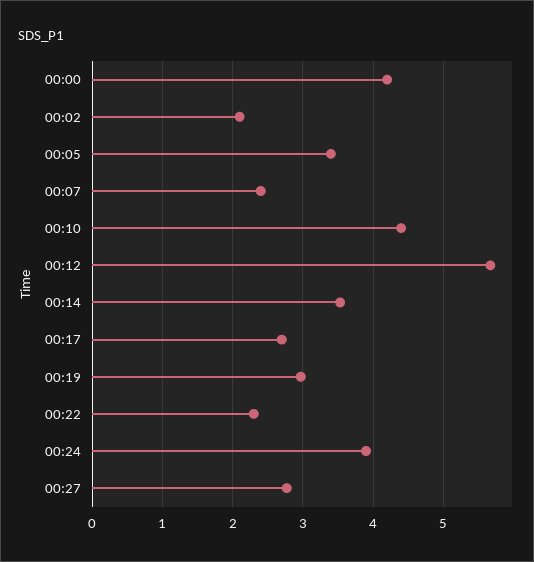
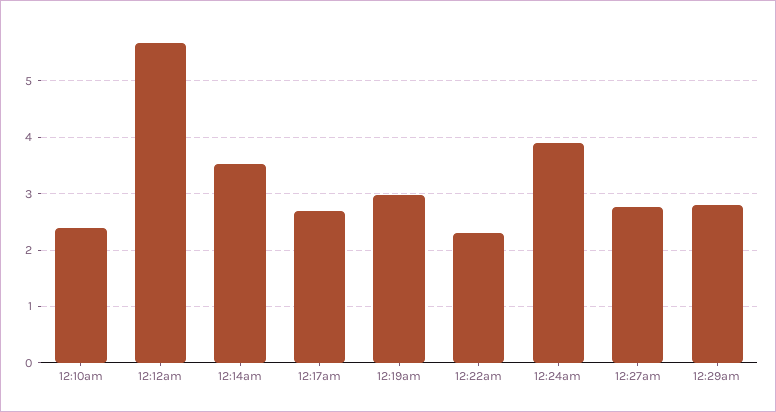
00:00: 4.2 -> none
00:02: 2.1 -> none
00:05: 3.4 -> none
00:07: 2.4 -> none
00:10: 4.4 -> 2.4
12:29am: none -> 2.8

